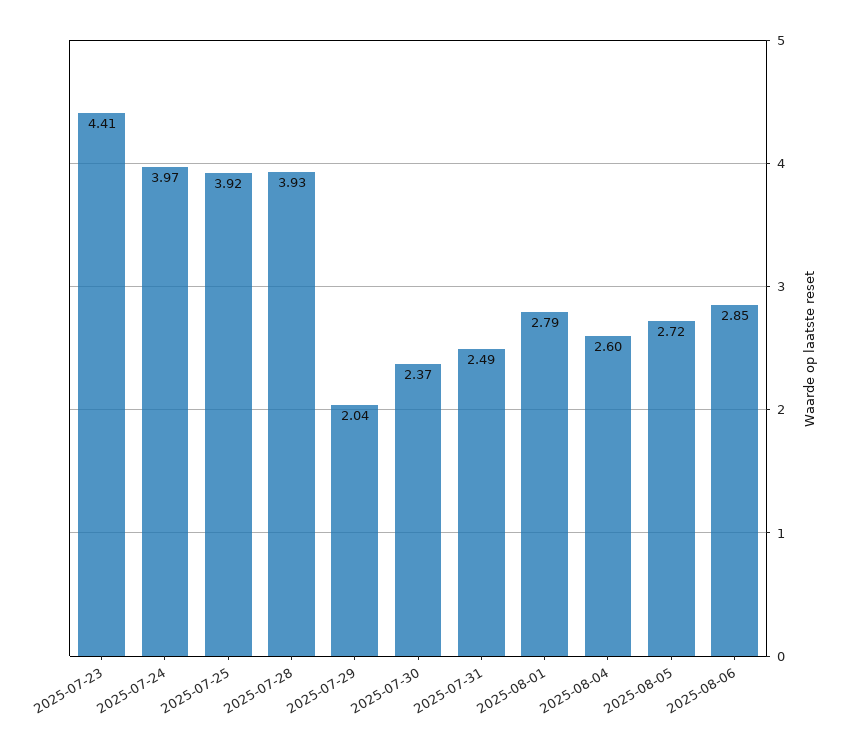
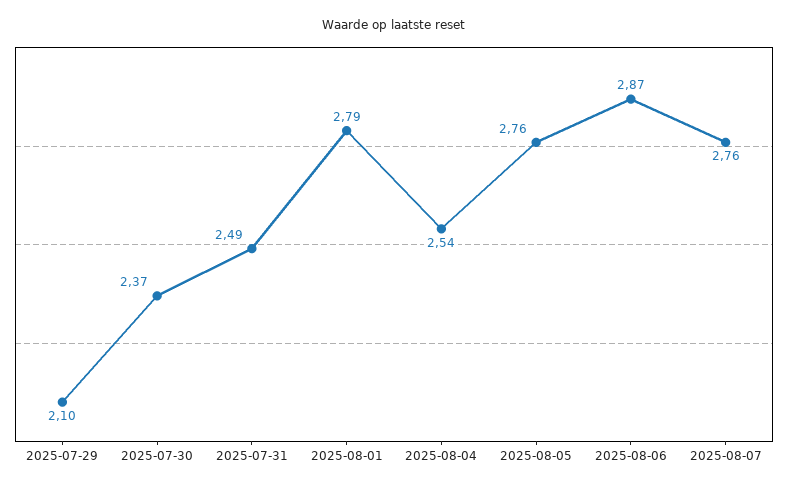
2025-07-23: 4.41 -> none
2025-07-24: 3.97 -> none
2025-07-25: 3.92 -> none
2025-07-28: 3.93 -> none
2025-07-29: 2.04 -> 2.1
2025-08-04: 2.6 -> 2.54
2025-08-05: 2.72 -> 2.76
2025-08-06: 2.85 -> 2.87
2025-08-07: none -> 2.76

